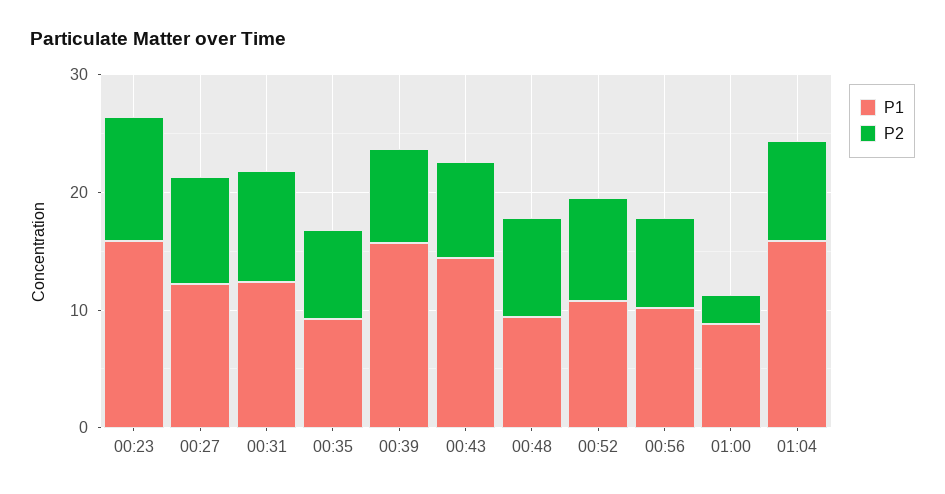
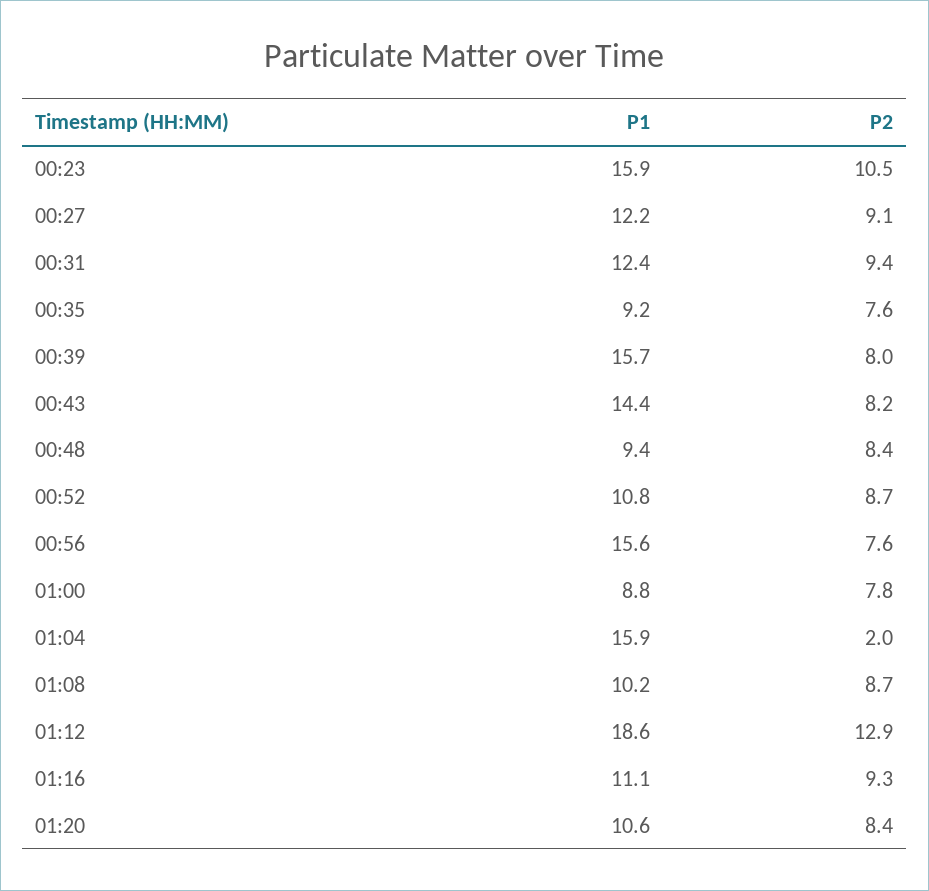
P1, 00:56: 10 -> 15.6
P2, 01:00: 2 -> 7.8
P2, 01:04: 8 -> 2
P1, 01:08: none -> 10.2
P2, 01:08: none -> 8.7
P1, 01:12: none -> 18.6
P2, 01:12: none -> 12.9
P1, 01:16: none -> 11.1
P2, 01:16: none -> 9.3
P1, 01:20: none -> 10.6
P2, 01:20: none -> 8.4

